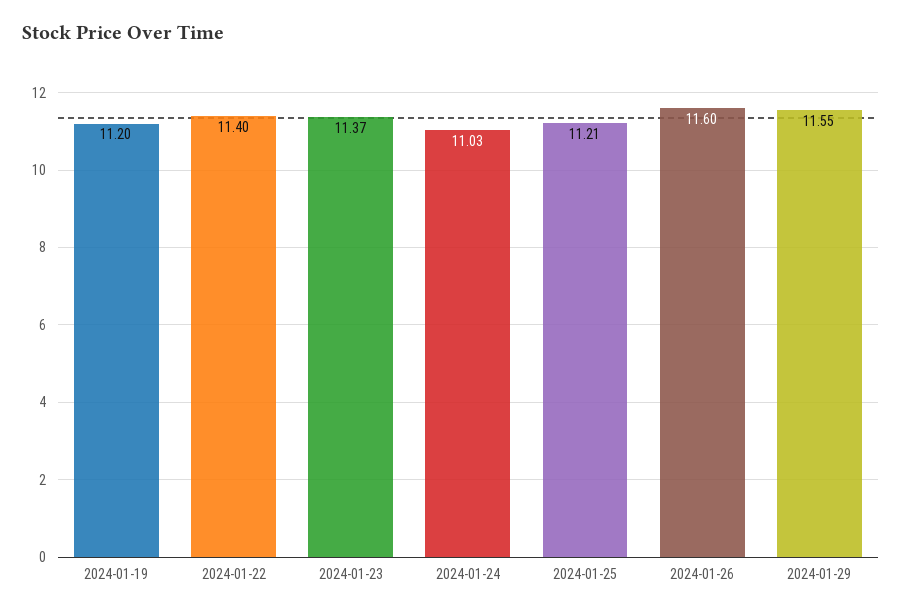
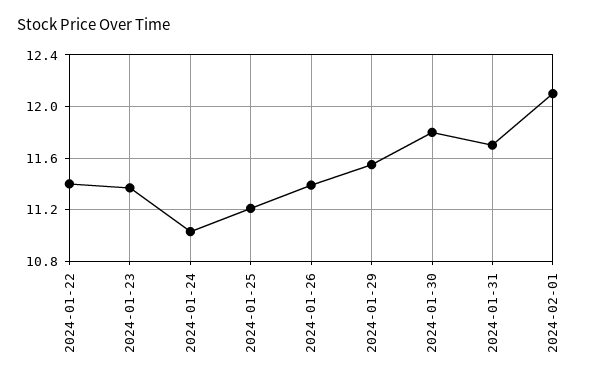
2024-01-19: 11.2 -> none
2024-01-26: 11.6 -> 11.4
2024-01-30: none -> 11.8
2024-01-31: none -> 11.7
2024-02-01: none -> 12.1

